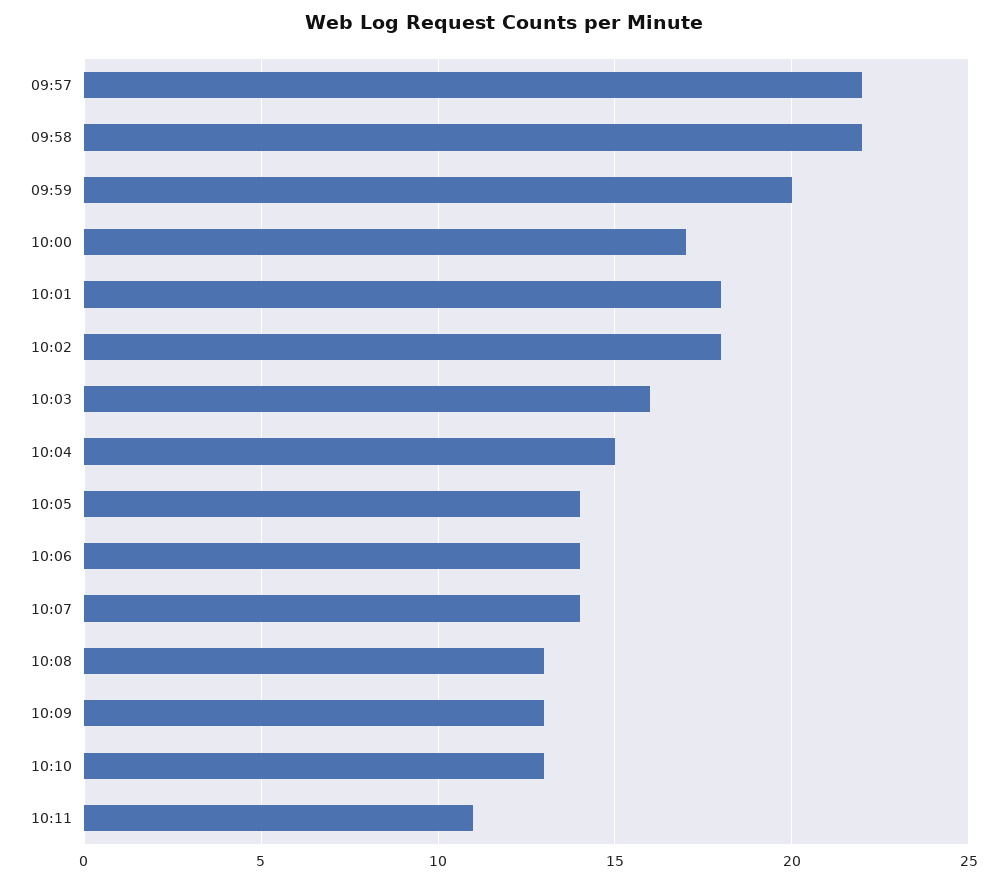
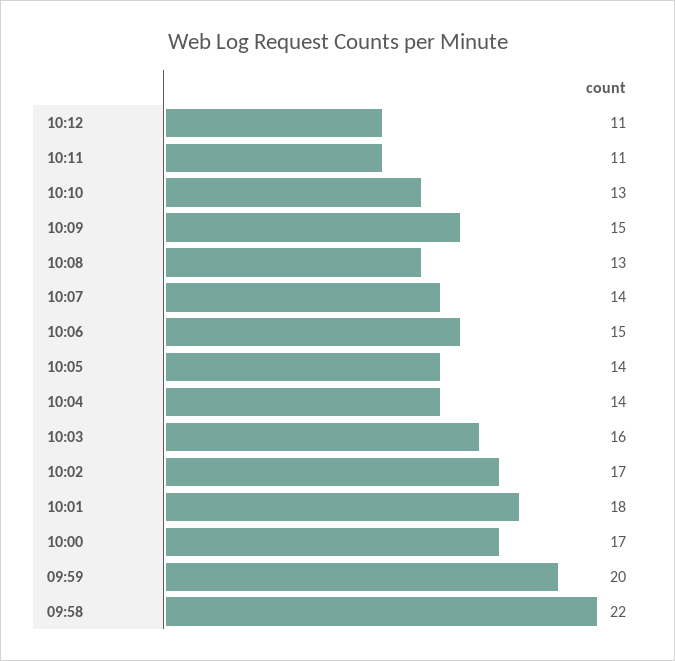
09:57: 22 -> none
10:02: 18 -> 17
10:04: 15 -> 14
10:06: 14 -> 15
10:09: 13 -> 15
10:12: none -> 11

